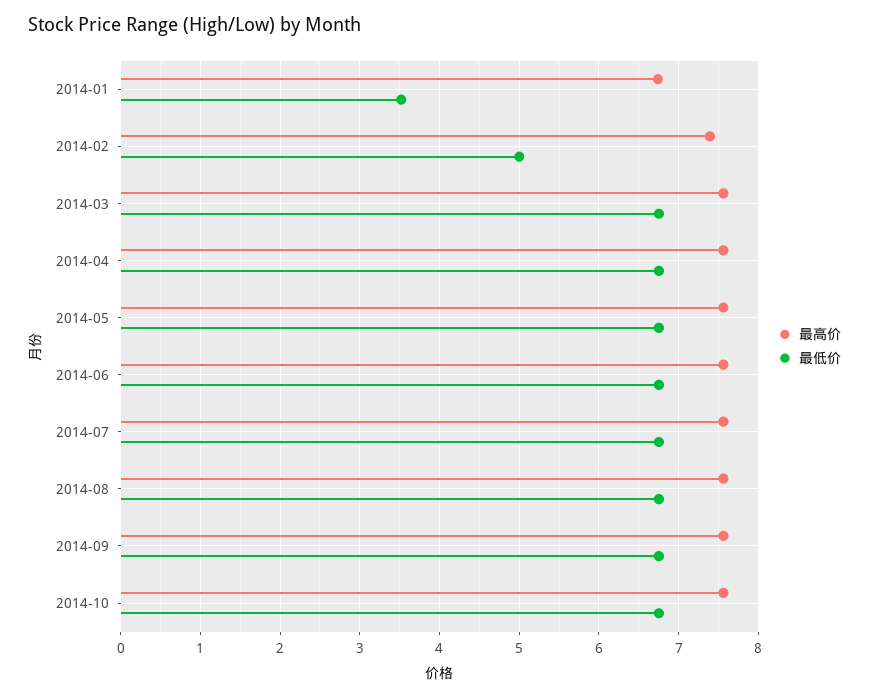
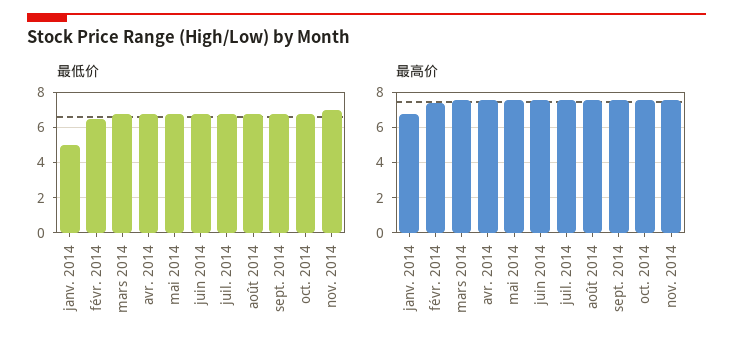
最低价, 2014-01: 3.5 -> 5
最低价, 2014-02: 5 -> 6.5
最低价, nov. 2014: none -> 7
最高价, nov. 2014: none -> 7.5

